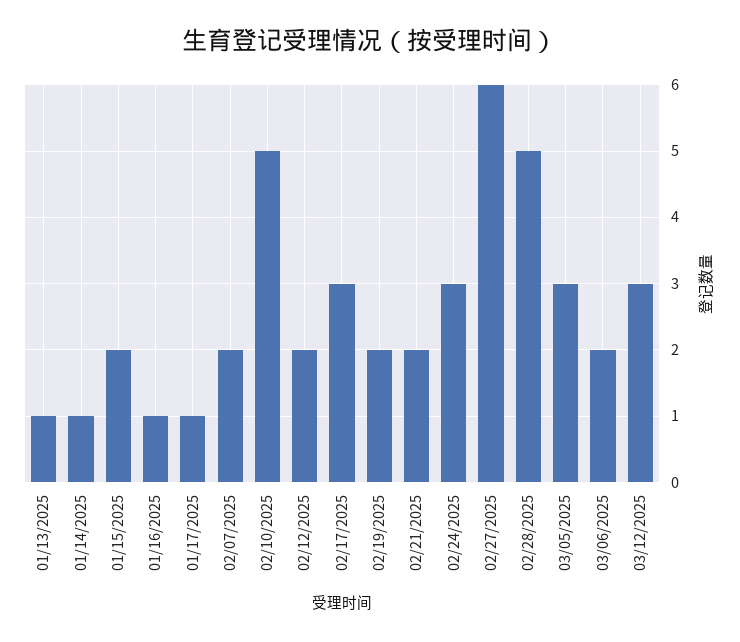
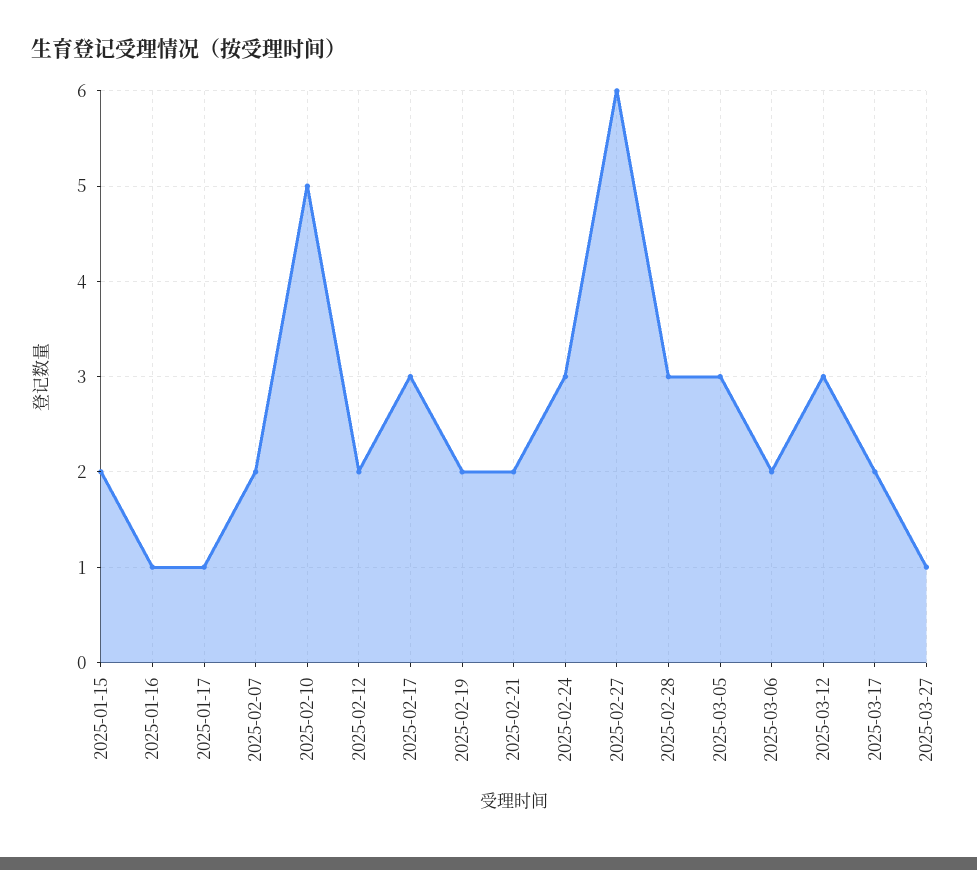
01/13/2025: 1 -> none
01/14/2025: 1 -> none
02/28/2025: 5 -> 3
2025-03-17: none -> 2
2025-03-27: none -> 1

